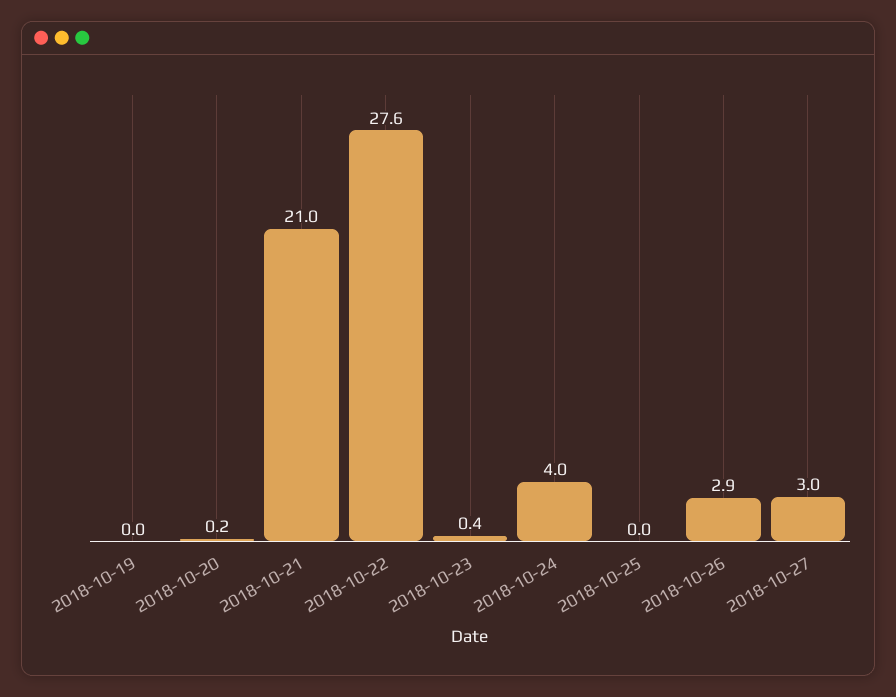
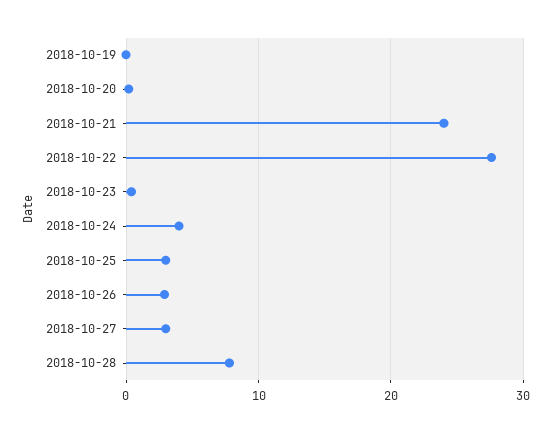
2018-10-21: 21 -> 24
2018-10-25: 0 -> 3
2018-10-28: none -> 8

